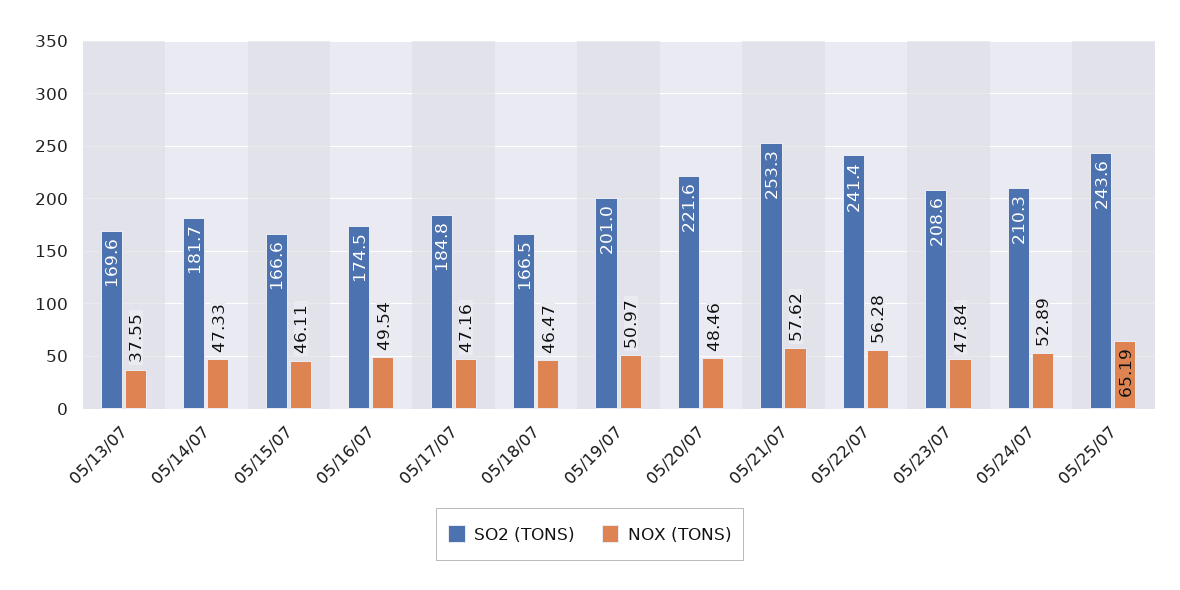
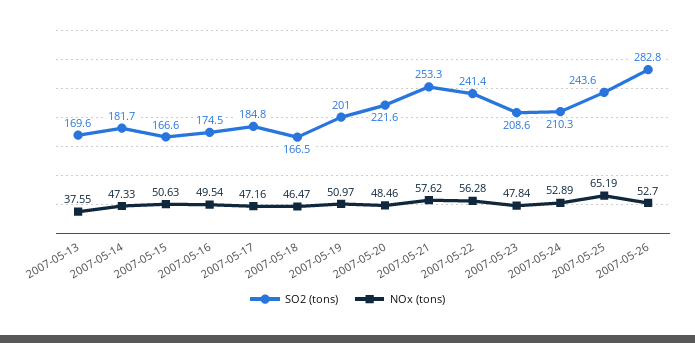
NOX (TONS), 05/15/07: 46.11 -> 50.63
SO2 (TONS), 2007-05-26: none -> 282.8
NOX (TONS), 2007-05-26: none -> 52.7

